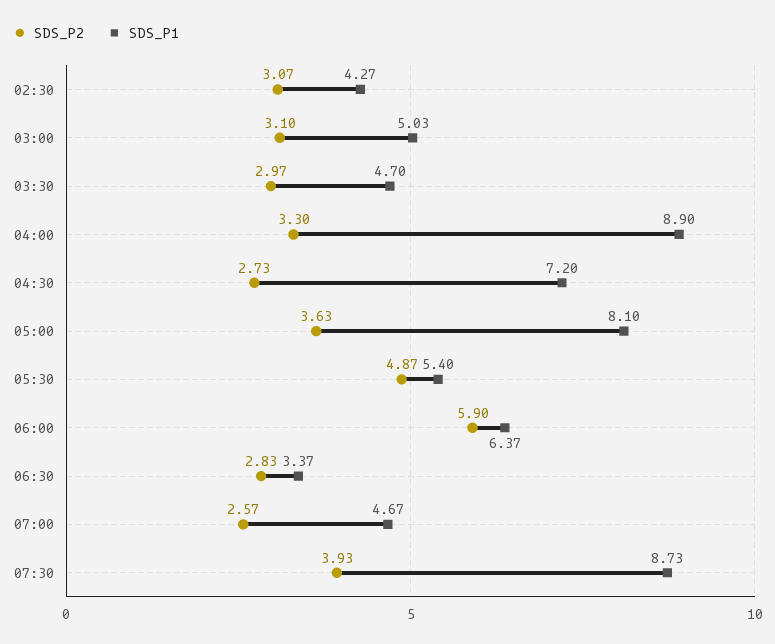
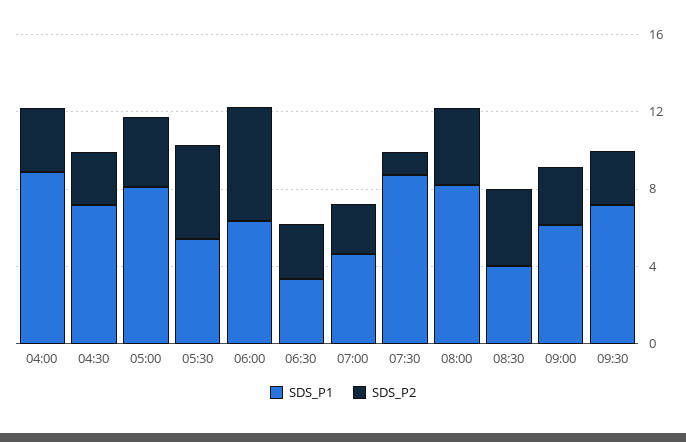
SDS_P2, 02:30: 3.07 -> none
SDS_P1, 02:30: 4.27 -> none
SDS_P2, 03:00: 3.1 -> none
SDS_P1, 03:00: 5.03 -> none
SDS_P2, 03:30: 2.97 -> none
SDS_P1, 03:30: 4.7 -> none
SDS_P2, 07:30: 3.93 -> 1
SDS_P1, 08:00: none -> 8
SDS_P2, 08:00: none -> 4
SDS_P1, 08:30: none -> 4
SDS_P2, 08:30: none -> 4
SDS_P1, 09:00: none -> 6
SDS_P2, 09:00: none -> 3
SDS_P1, 09:30: none -> 7
SDS_P2, 09:30: none -> 3

